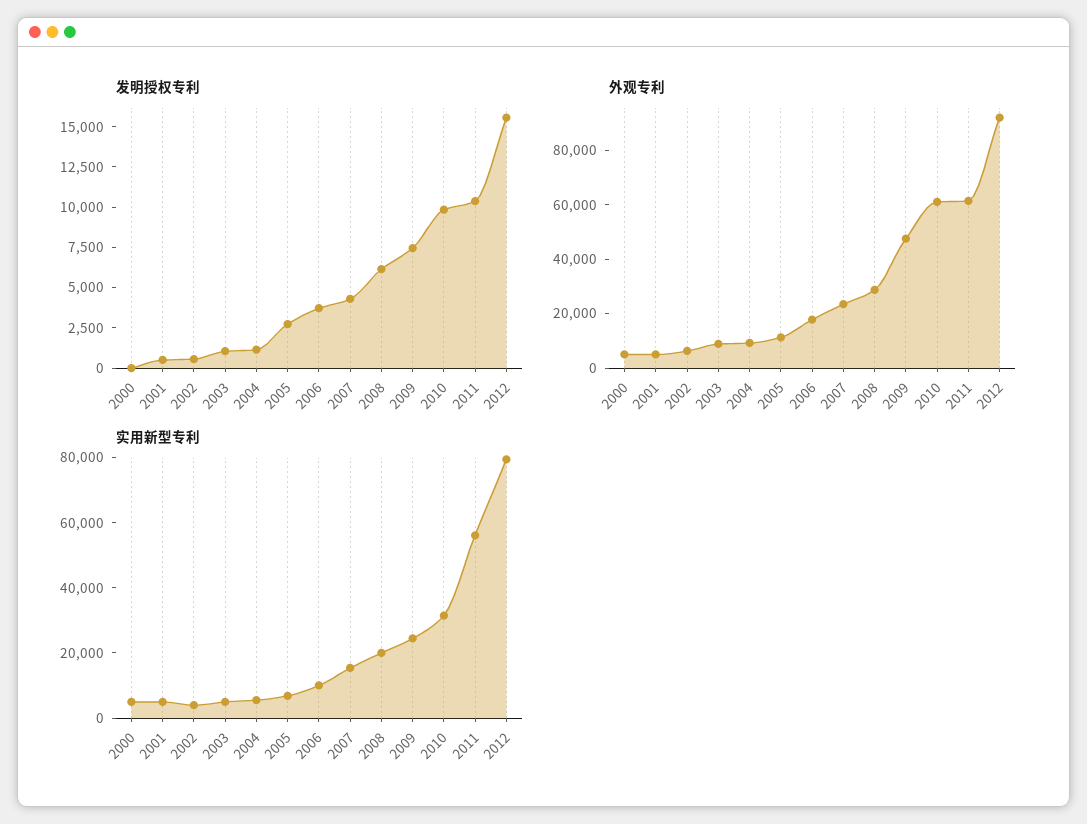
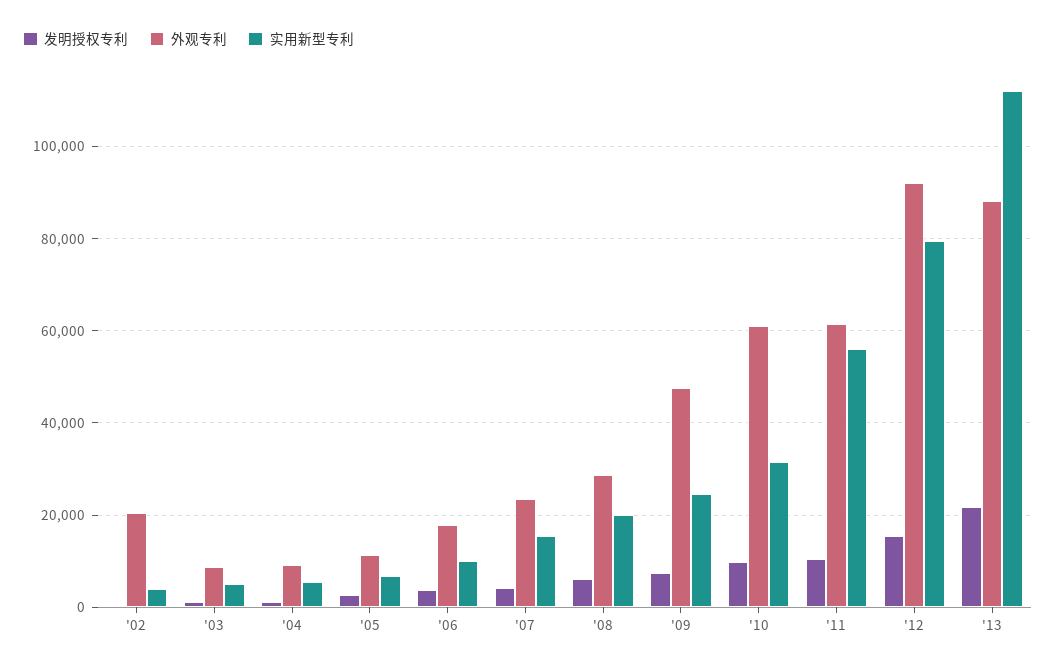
发明授权专利, 2000: 0 -> none
发明授权专利, 2001: 500 -> none
外观专利, 2000: 5000 -> none
外观专利, 2001: 5000 -> none
外观专利, 2002: 5000 -> 20000
实用新型专利, 2000: 5000 -> none
实用新型专利, 2001: 5000 -> none
发明授权专利, '13: none -> 22000
外观专利, '13: none -> 88000
实用新型专利, '13: none -> 112000

